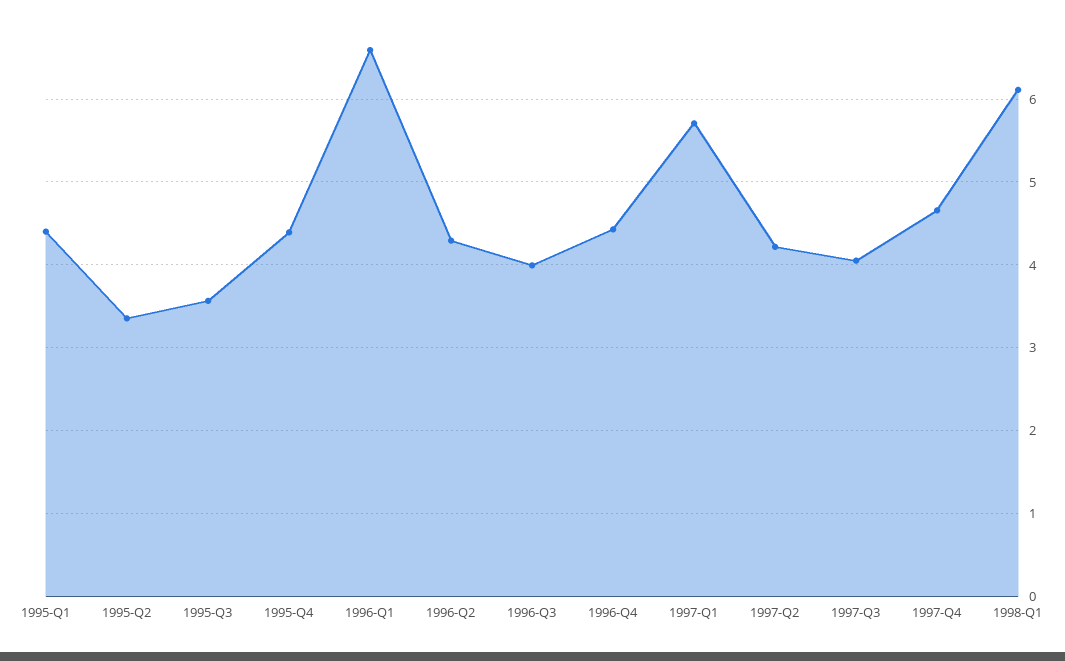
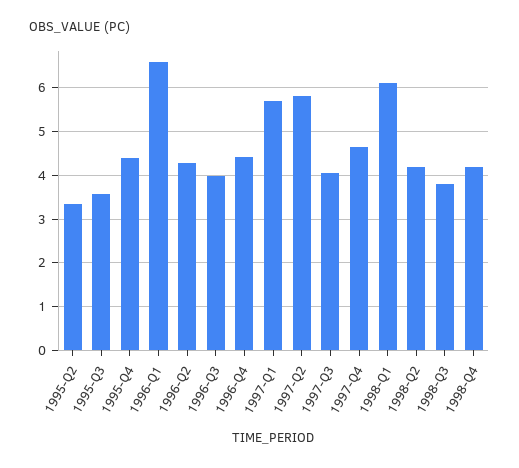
1995-Q1: 4.4 -> none
1997-Q2: 4.2 -> 5.8
1998-Q2: none -> 4.2
1998-Q3: none -> 3.8
1998-Q4: none -> 4.2

